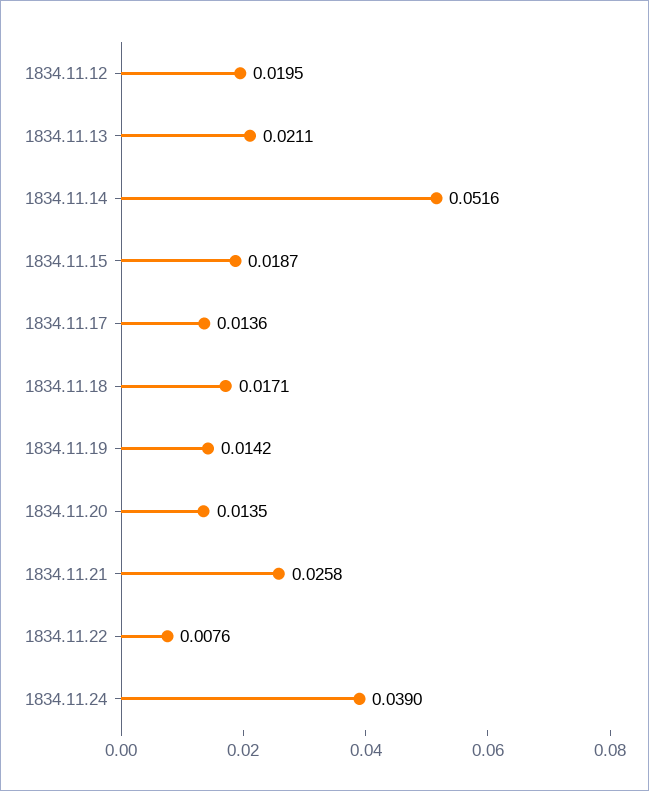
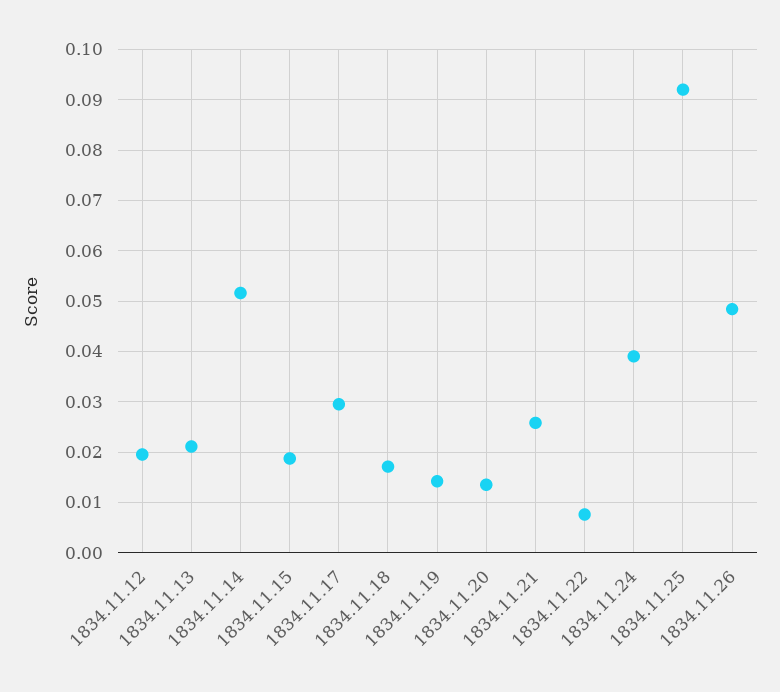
1834.11.17: 0.0136 -> 0.03
1834.11.25: none -> 0.092
1834.11.26: none -> 0.048

